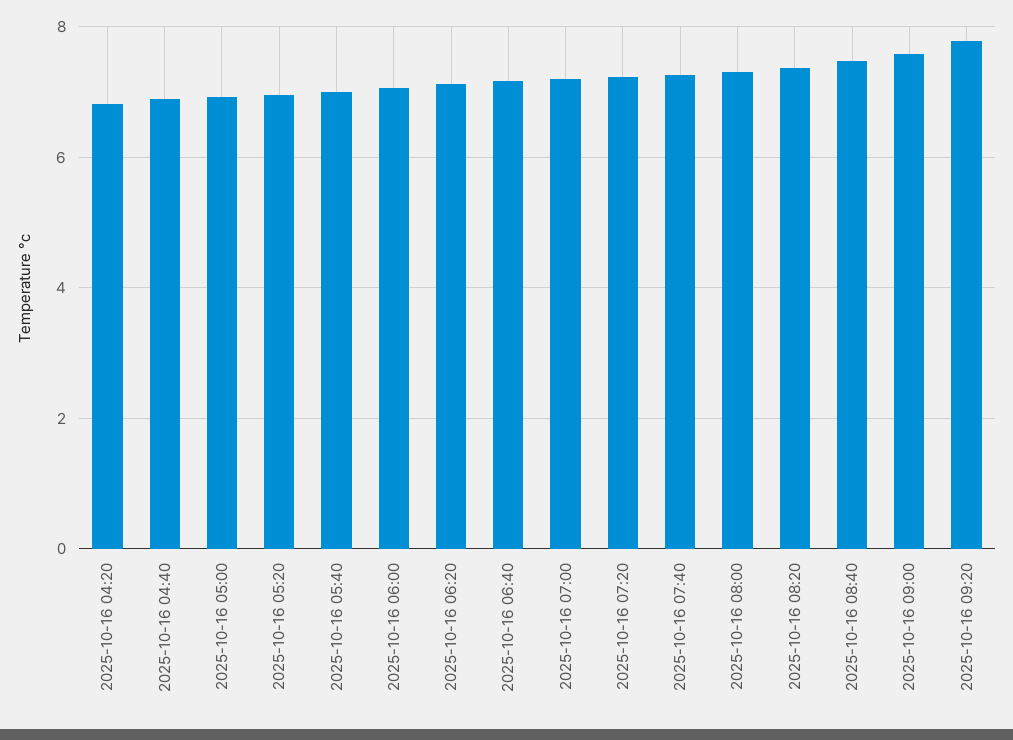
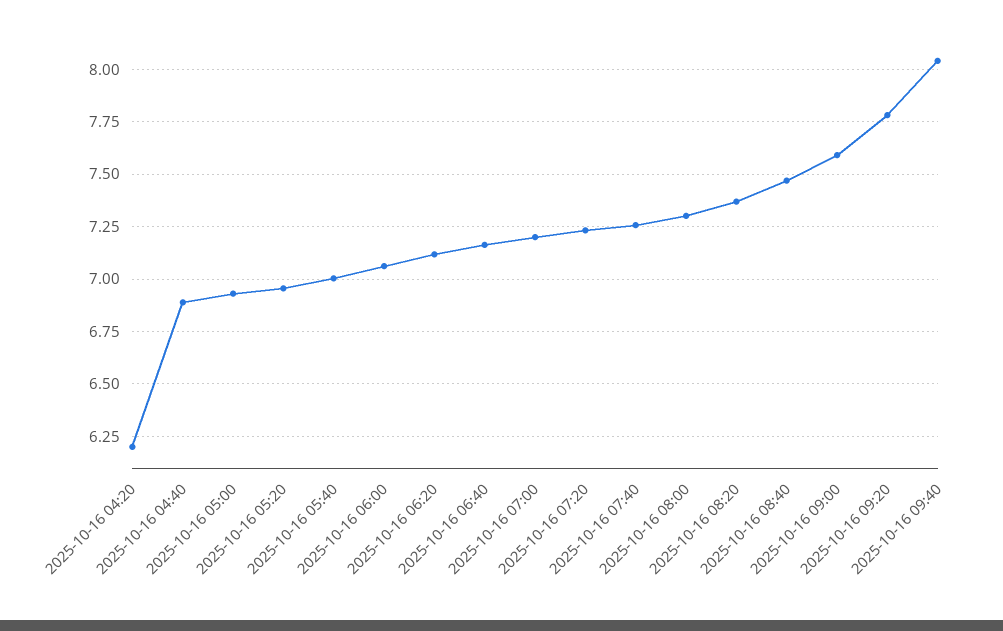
2025-10-16 04:20: 6.8 -> 6.2
2025-10-16 09:40: none -> 8.05

